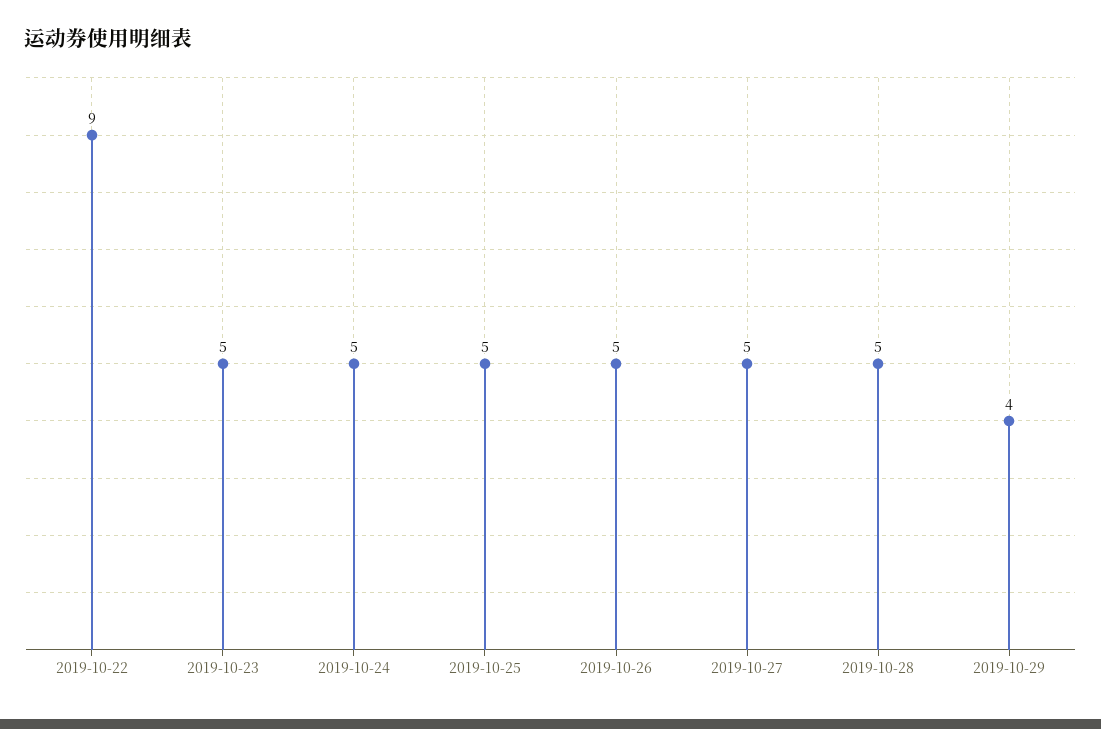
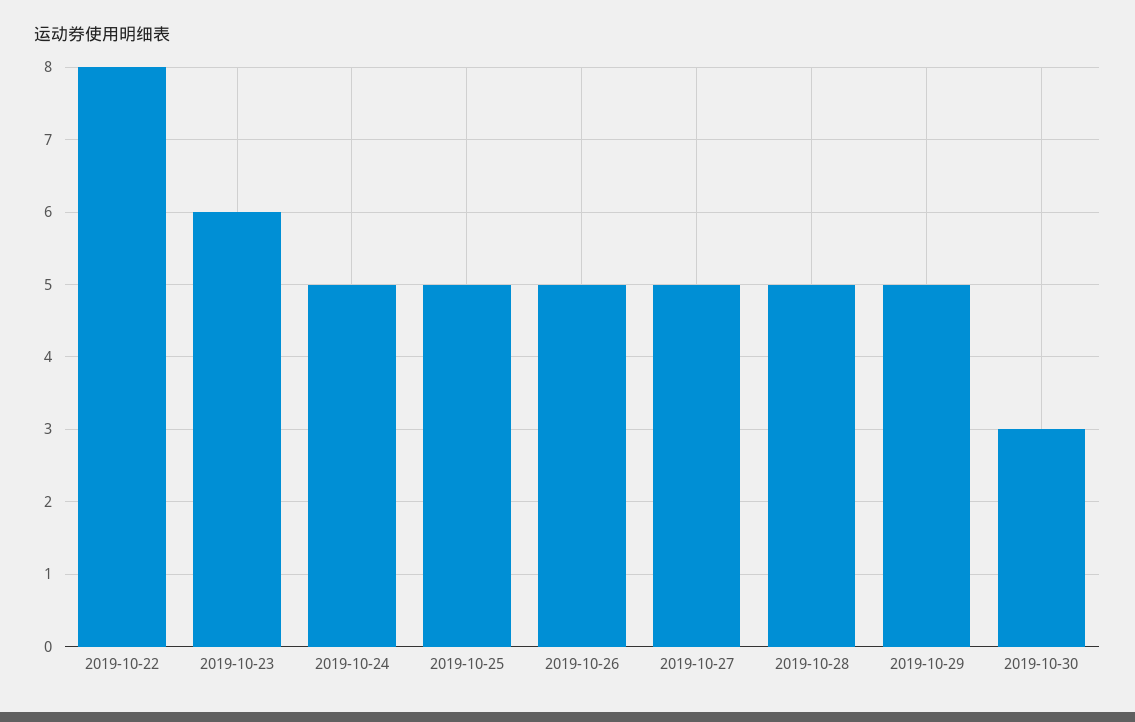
2019-10-22: 9 -> 8
2019-10-23: 5 -> 6
2019-10-29: 4 -> 5
2019-10-30: none -> 3

